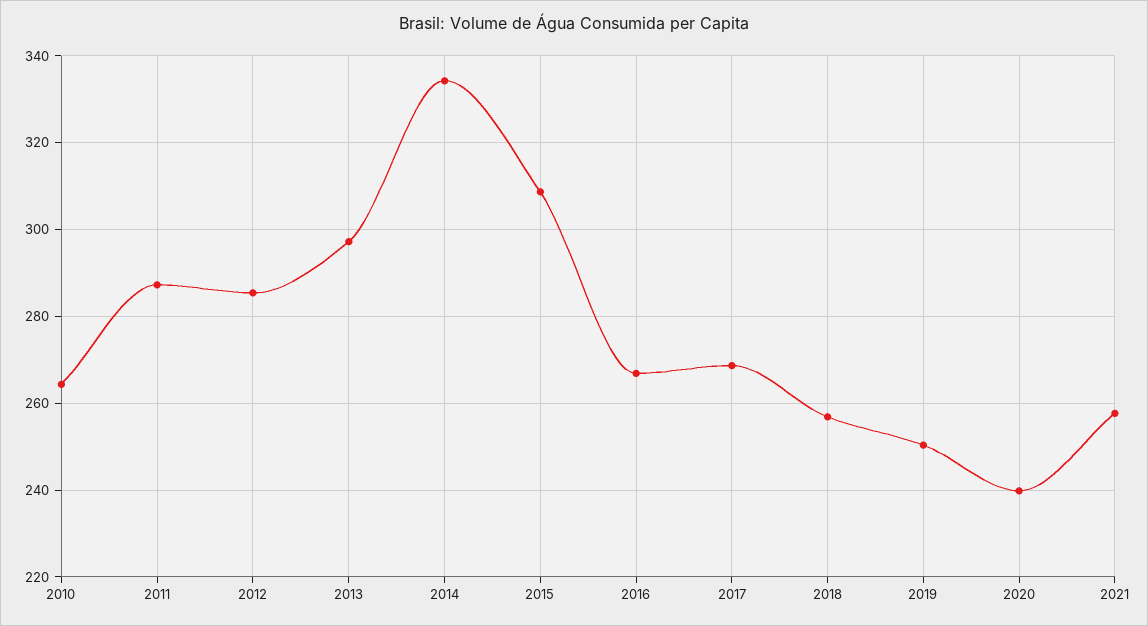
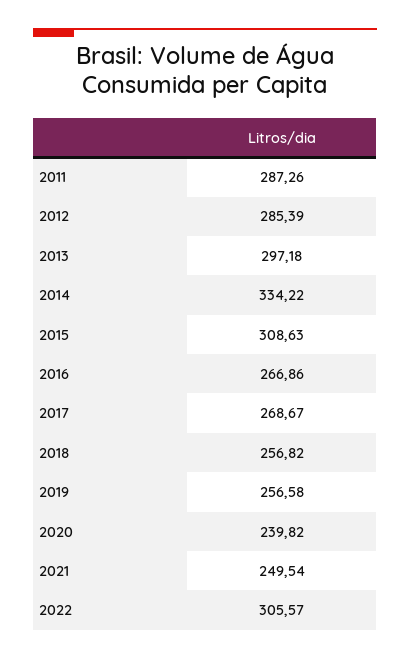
2010: 264 -> none
2019: 250 -> 256.58
2021: 258 -> 249.54
2022: none -> 305.57

